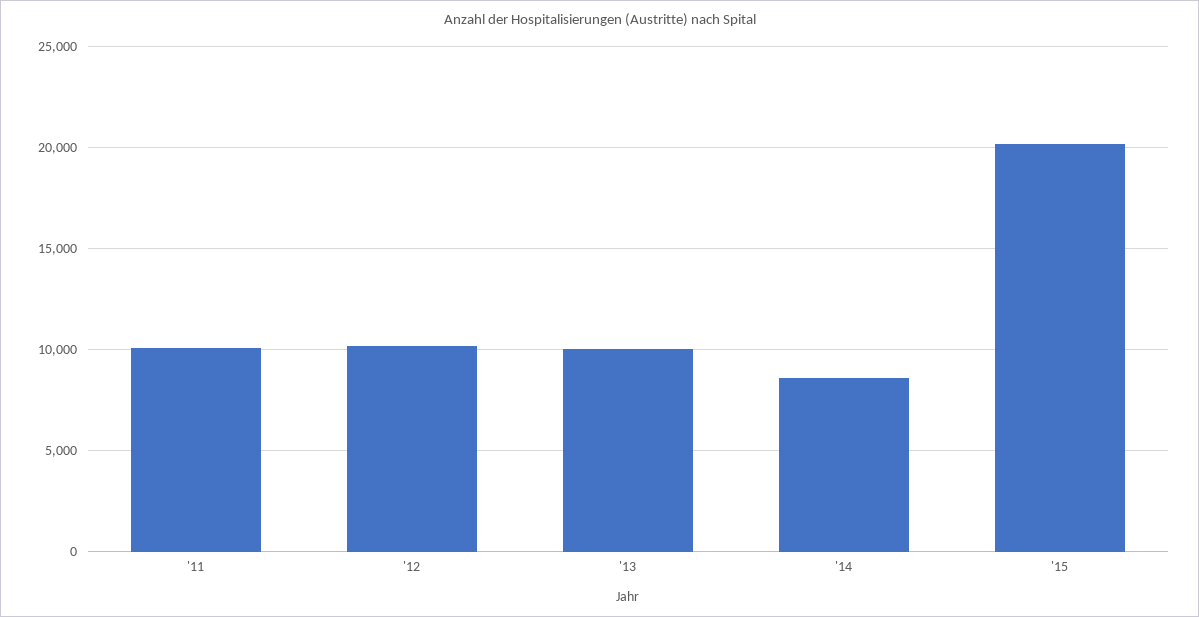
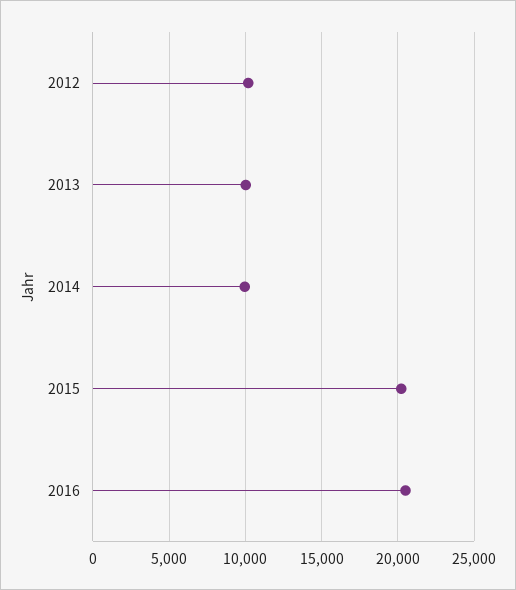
'11: 10000 -> none
'14: 8500 -> 10000
2016: none -> 20500

